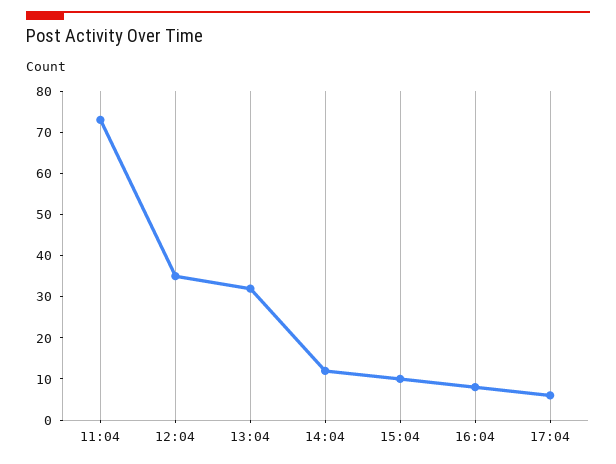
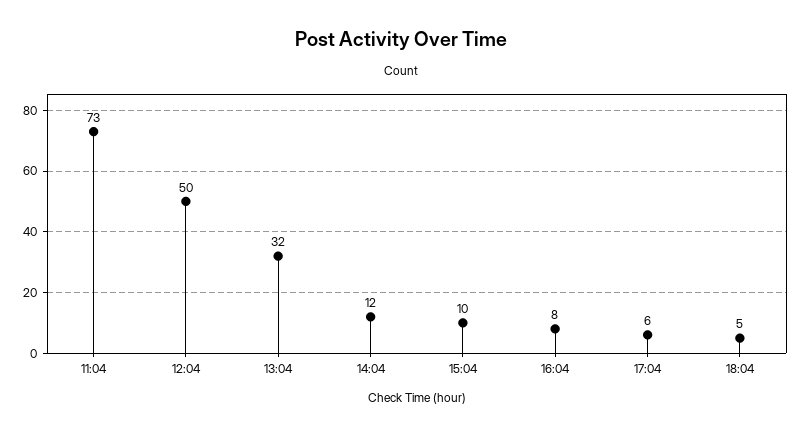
12:04: 35 -> 50
18:04: none -> 5

